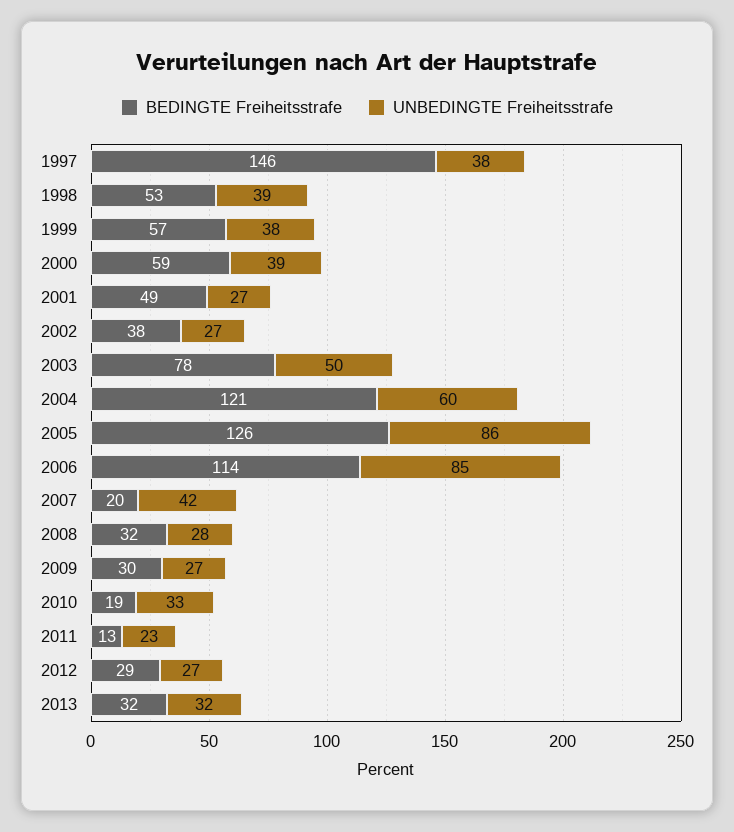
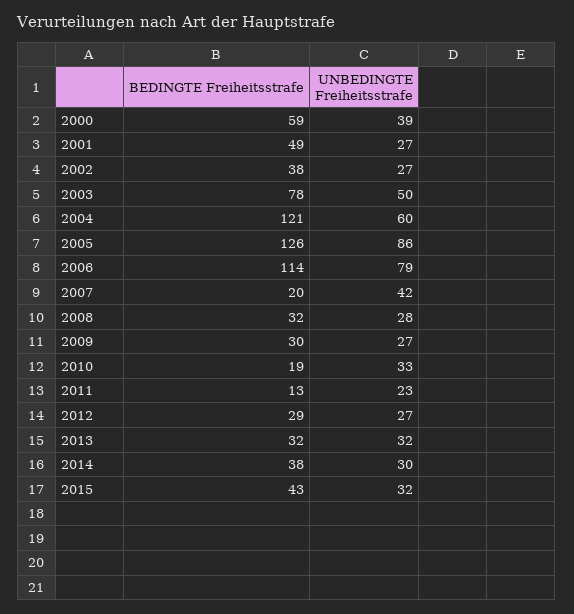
BEDINGTE Freiheitsstrafe, 1997: 146 -> none
UNBEDINGTE Freiheitsstrafe, 1997: 38 -> none
BEDINGTE Freiheitsstrafe, 1998: 53 -> none
UNBEDINGTE Freiheitsstrafe, 1998: 39 -> none
BEDINGTE Freiheitsstrafe, 1999: 57 -> none
UNBEDINGTE Freiheitsstrafe, 1999: 38 -> none
UNBEDINGTE Freiheitsstrafe, 2006: 85 -> 79
BEDINGTE Freiheitsstrafe, 2014: none -> 38
UNBEDINGTE Freiheitsstrafe, 2014: none -> 30
BEDINGTE Freiheitsstrafe, 2015: none -> 43
UNBEDINGTE Freiheitsstrafe, 2015: none -> 32

